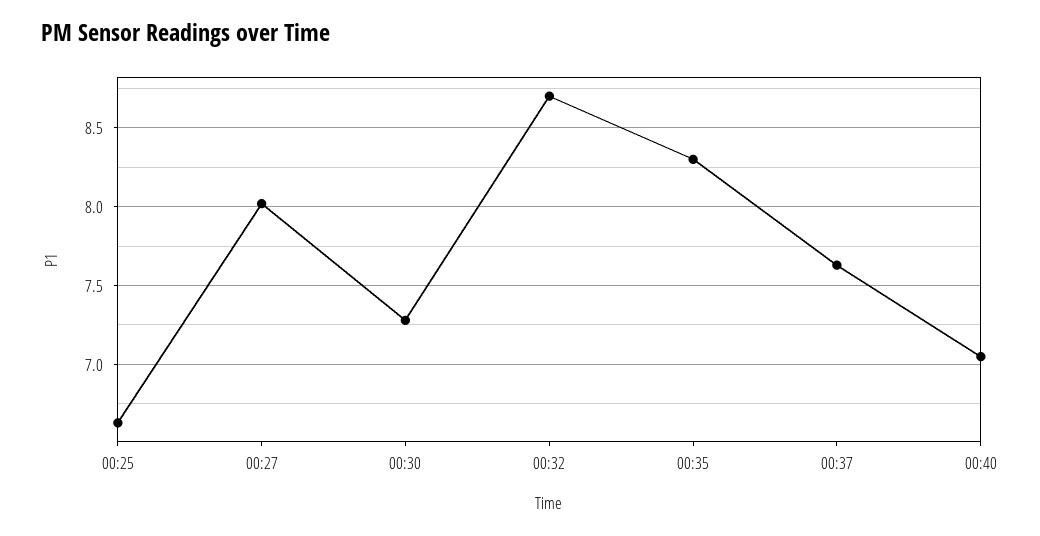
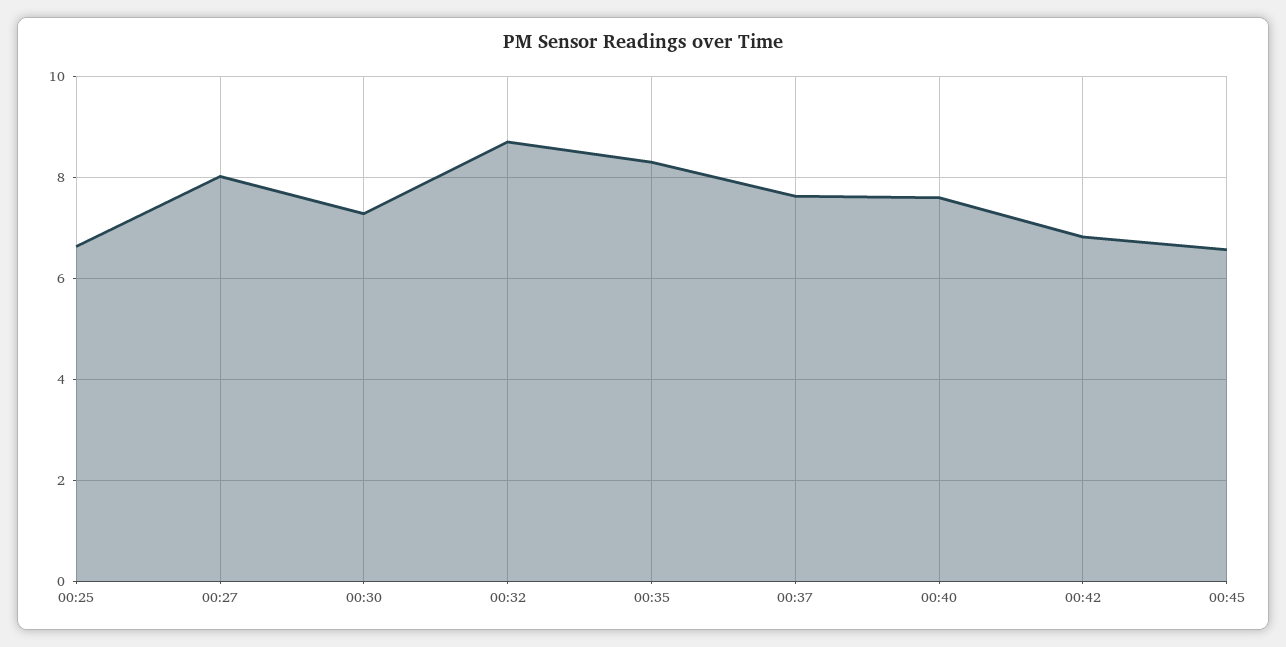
00:40: 7.05 -> 7.6
00:42: none -> 6.8
00:45: none -> 6.6

